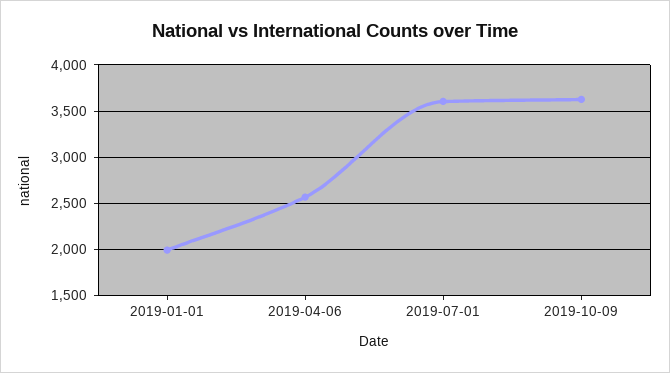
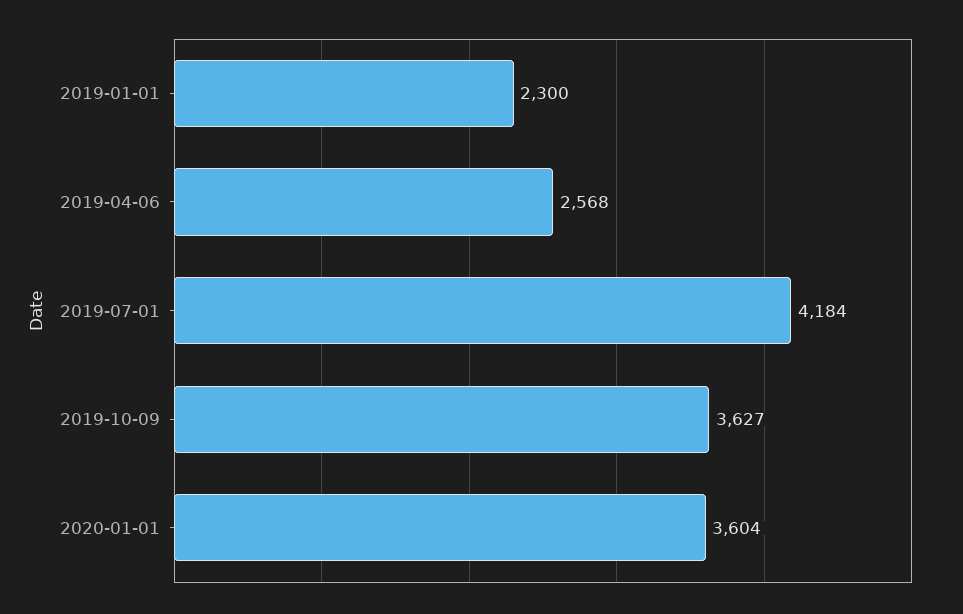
2019-01-01: 2000 -> 2300
2019-07-01: 3600 -> 4184
2020-01-01: none -> 3604

